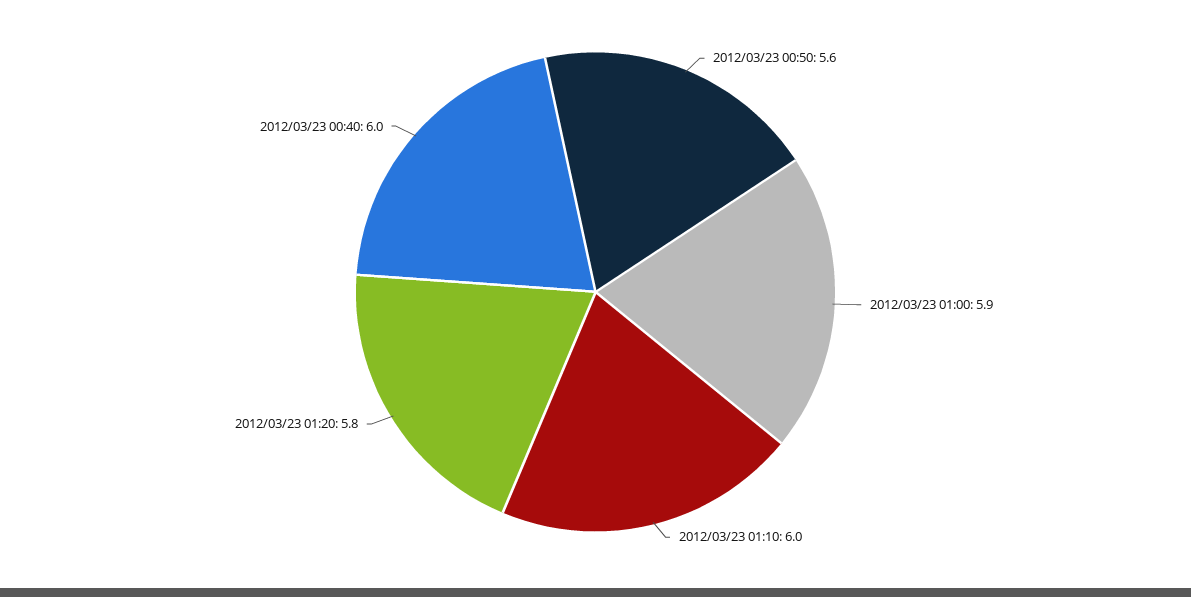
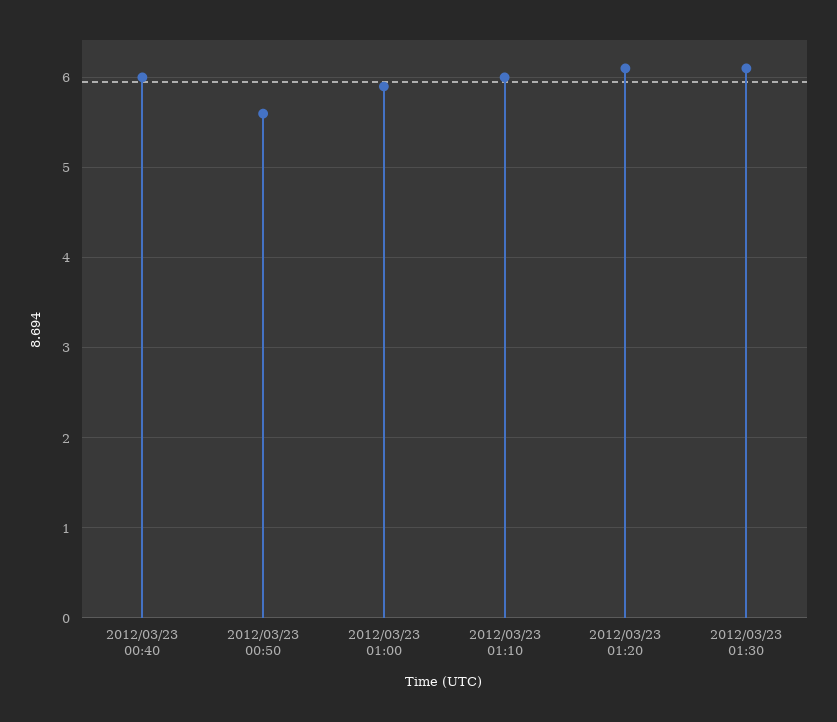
2012/03/23 01:20: 5.8 -> 6.1
2012/03/23 01:30: none -> 6.1

